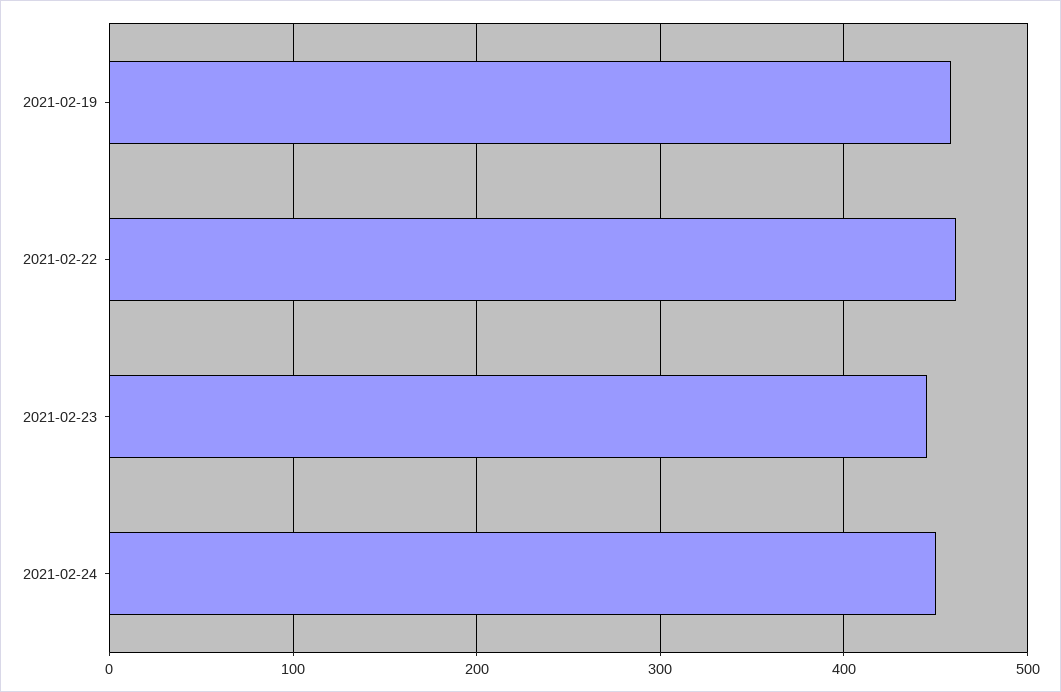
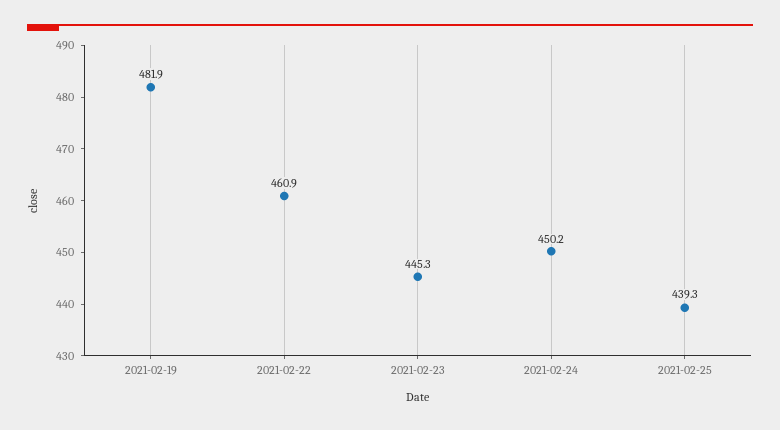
2021-02-19: 460 -> 481.9
2021-02-25: none -> 439.3

